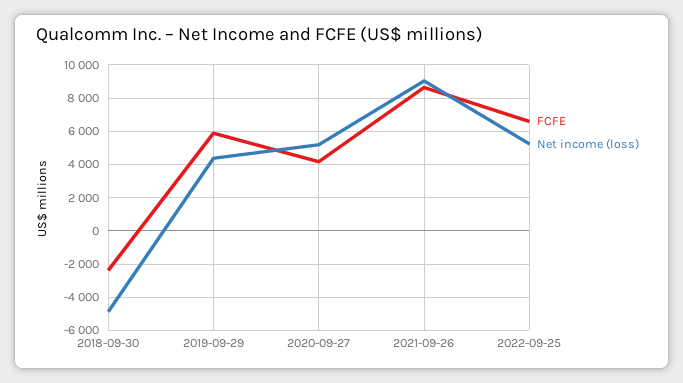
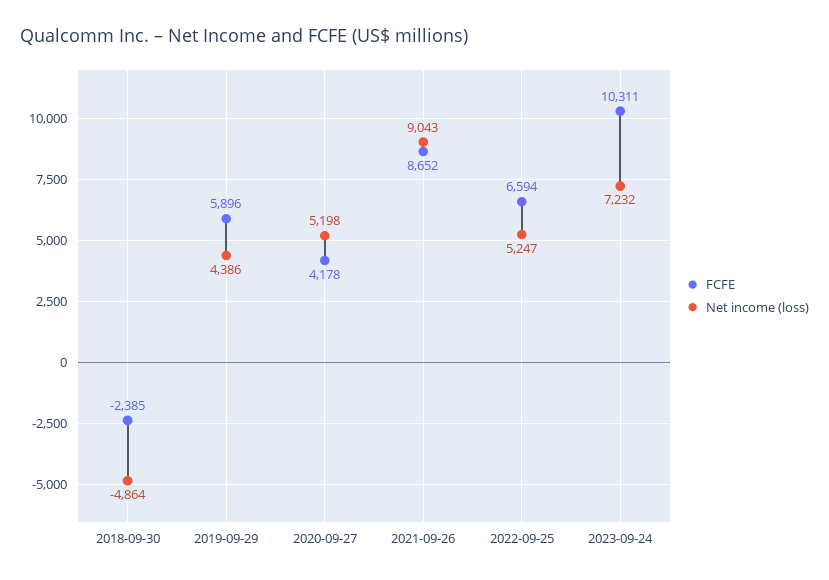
FCFE, 2023-09-24: none -> 10311
Net income (loss), 2023-09-24: none -> 7232

